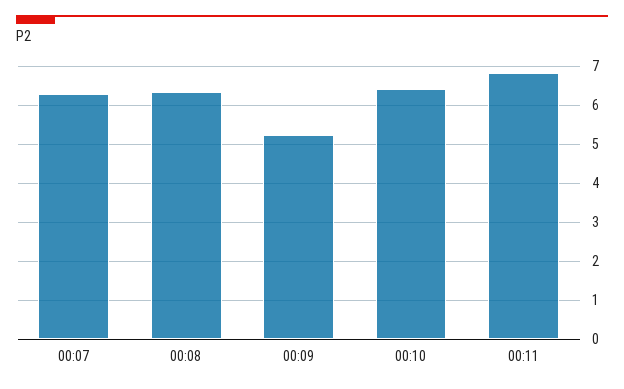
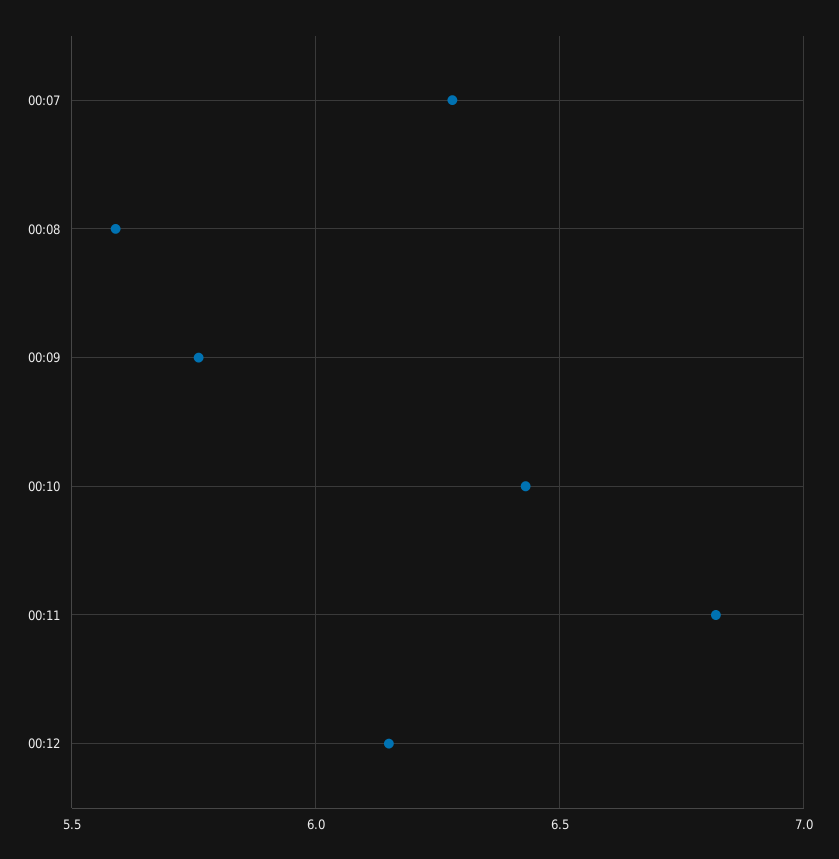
00:08: 6.4 -> 5.6
00:09: 5.2 -> 5.75
00:12: none -> 6.15

